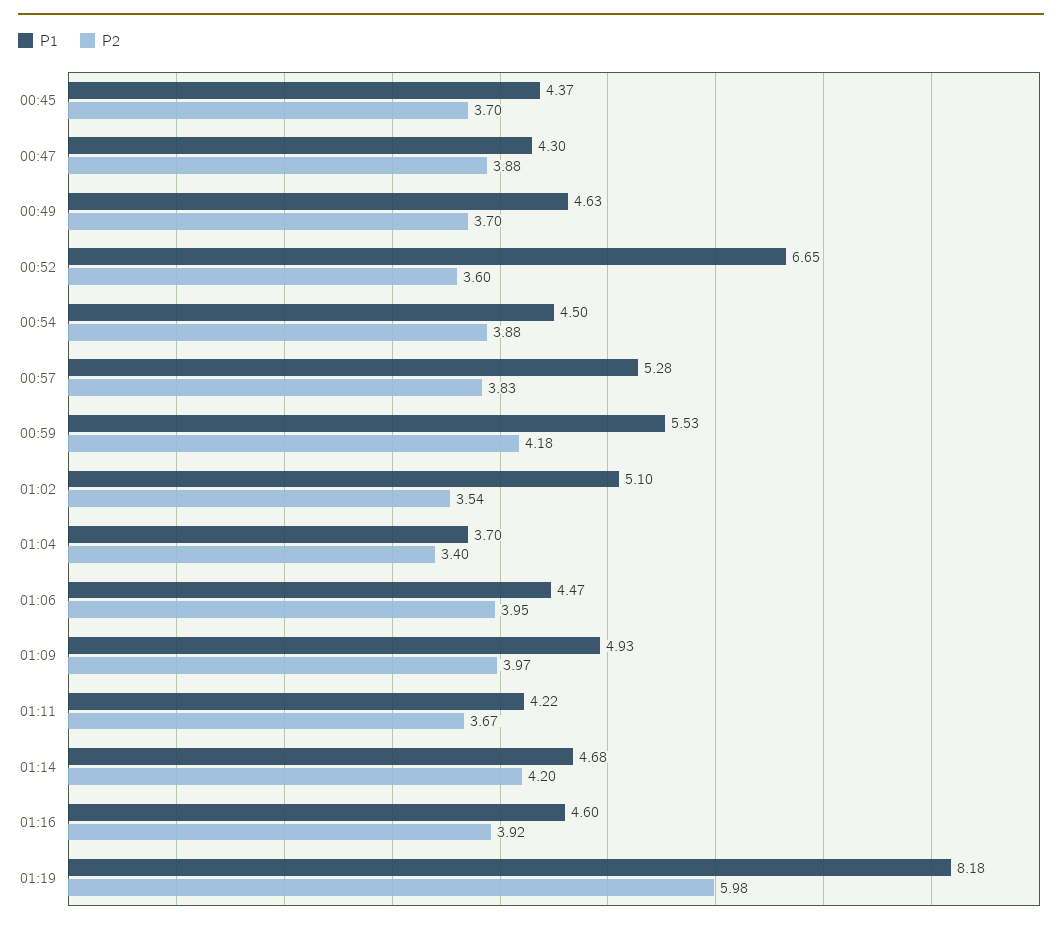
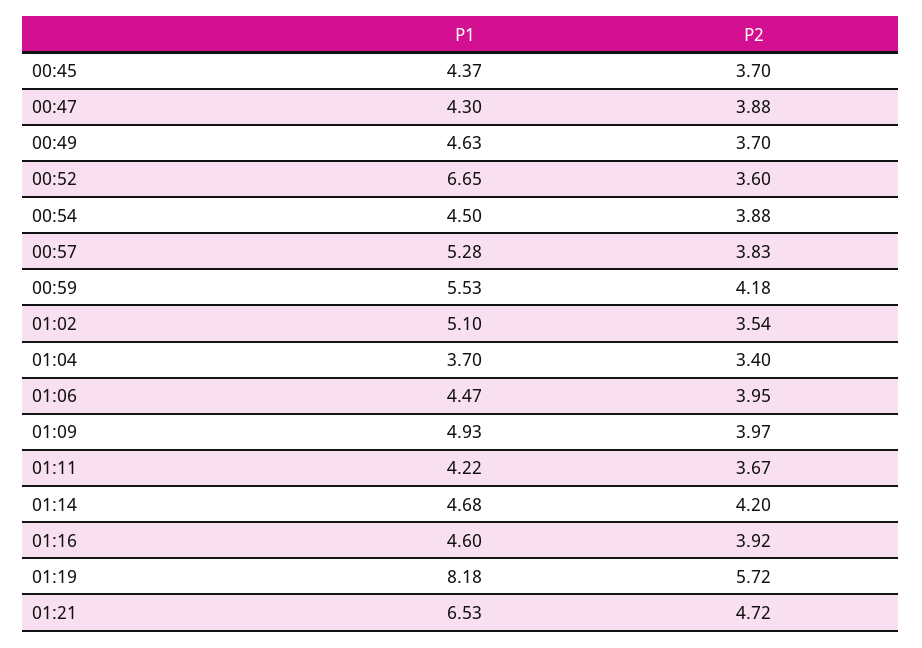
P2, 01:19: 5.98 -> 5.72
P1, 01:21: none -> 6.53
P2, 01:21: none -> 4.72

